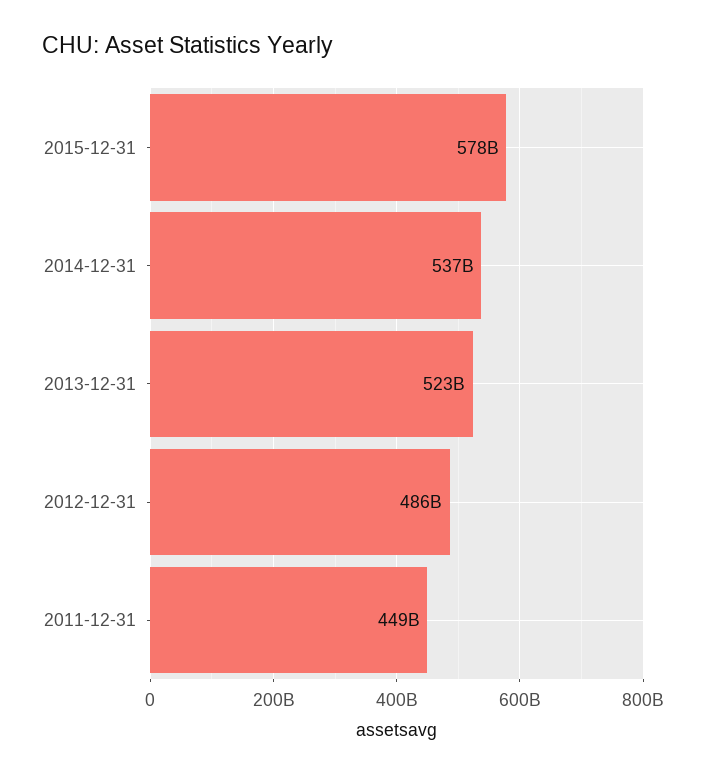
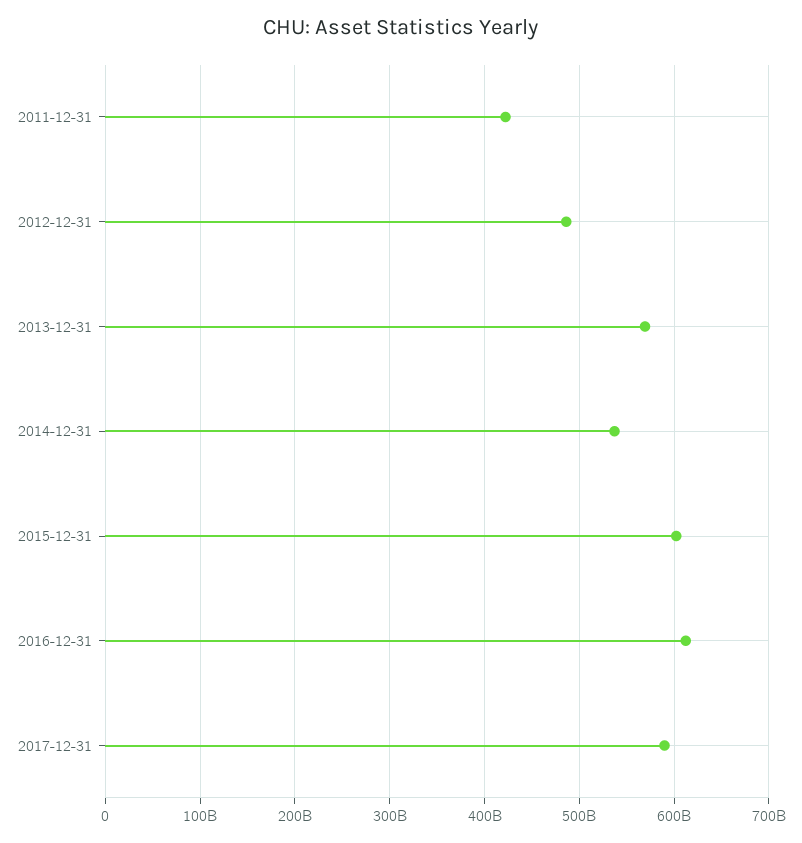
2015-12-31: 578000000000 -> 600000000000
2013-12-31: 523000000000 -> 570000000000
2011-12-31: 449000000000 -> 420000000000
2016-12-31: none -> 610000000000
2017-12-31: none -> 590000000000

